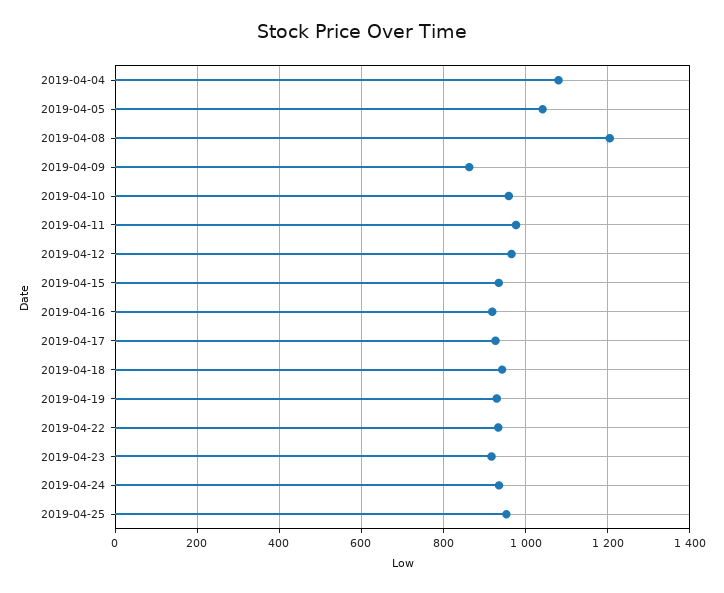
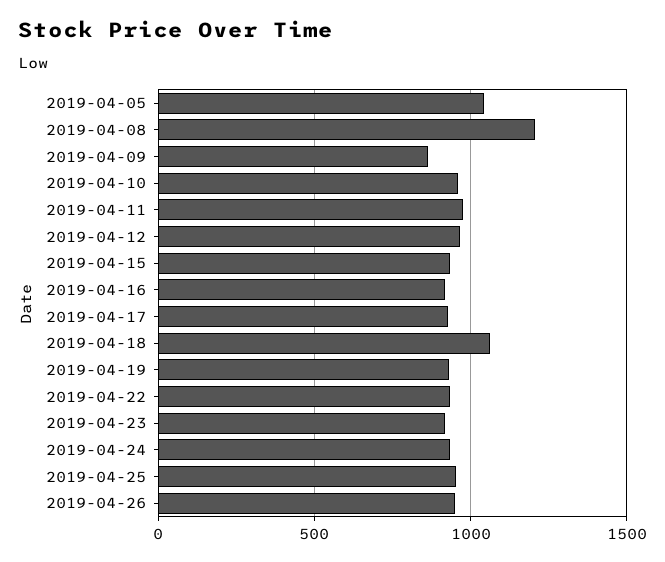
2019-04-04: 1080 -> none
2019-04-18: 940 -> 1050
2019-04-26: none -> 950

